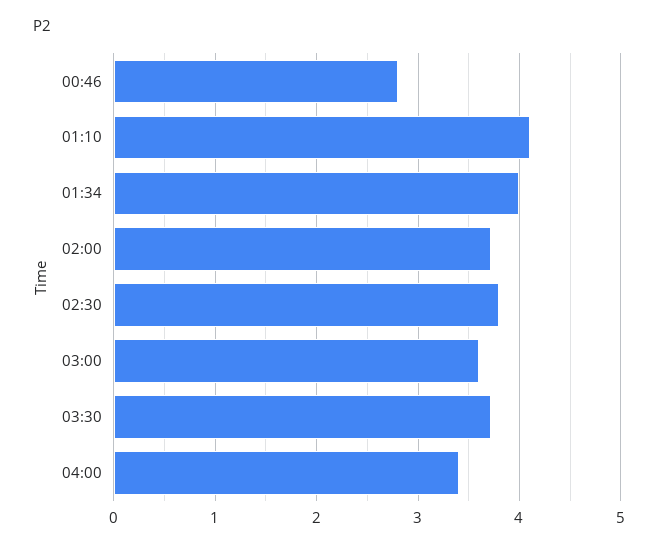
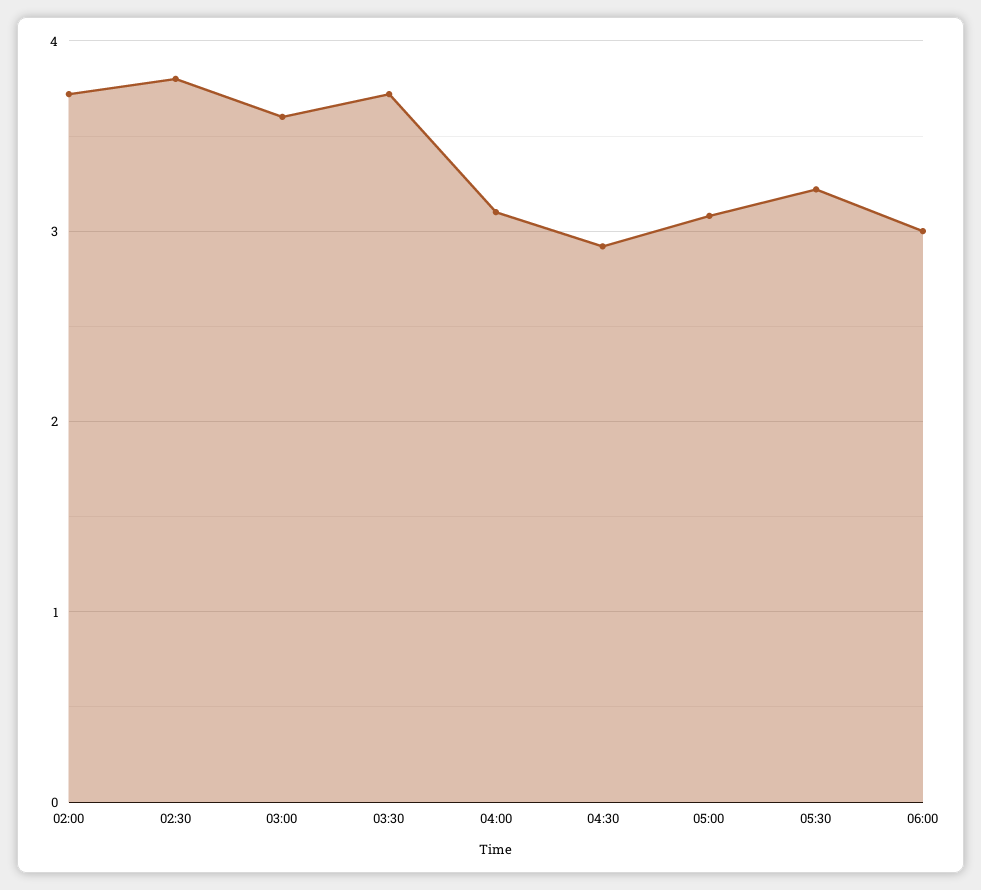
00:46: 2.8 -> none
01:10: 4.1 -> none
01:34: 4 -> none
04:00: 3.4 -> 3.1
04:30: none -> 2.9
05:00: none -> 3.1
05:30: none -> 3.2
06:00: none -> 3

